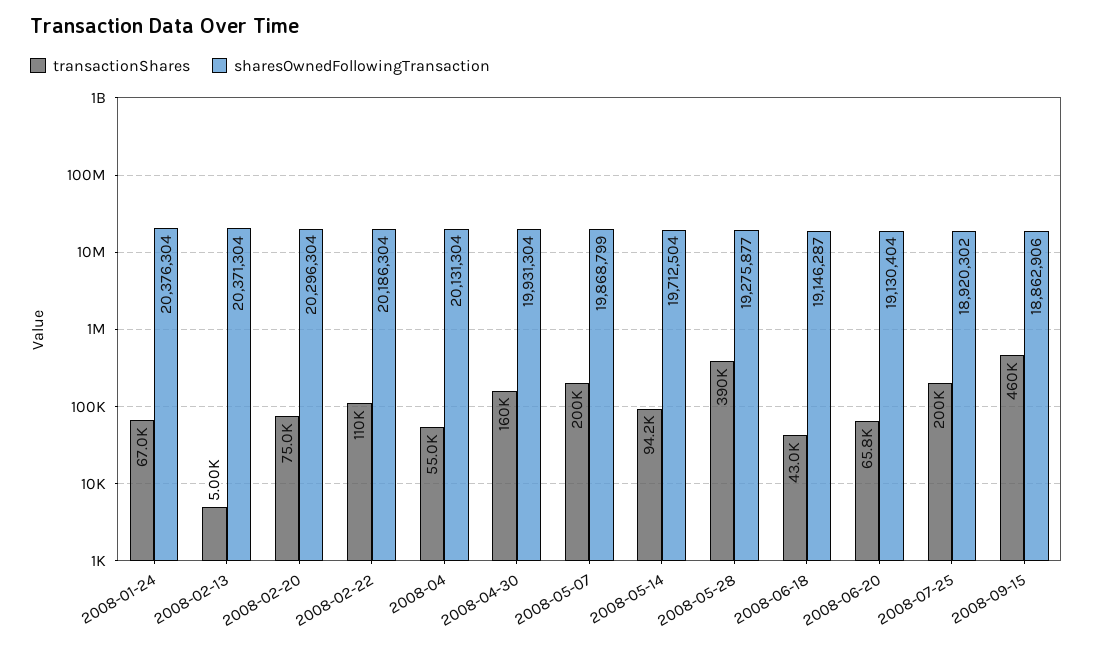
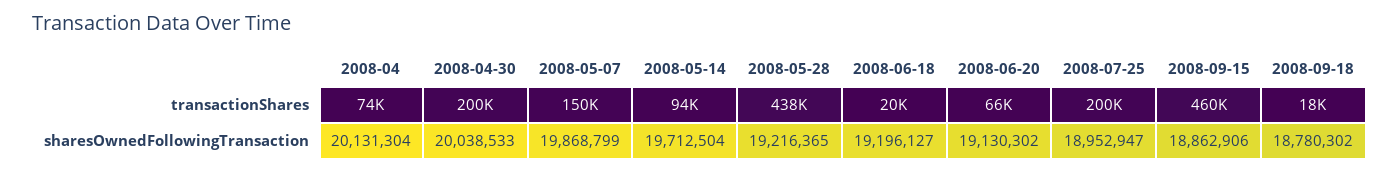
transactionShares, 2008-01-24: 67000 -> none
sharesOwnedFollowingTransaction, 2008-01-24: 20376304 -> none
transactionShares, 2008-02-13: 5000 -> none
sharesOwnedFollowingTransaction, 2008-02-13: 20371304 -> none
transactionShares, 2008-02-20: 75000 -> none
sharesOwnedFollowingTransaction, 2008-02-20: 20296304 -> none
transactionShares, 2008-02-22: 110000 -> none
sharesOwnedFollowingTransaction, 2008-02-22: 20186304 -> none
transactionShares, 2008-04: 55000 -> 74000
transactionShares, 2008-04-30: 160000 -> 200000
sharesOwnedFollowingTransaction, 2008-04-30: 19931304 -> 20038533
transactionShares, 2008-05-07: 200000 -> 150000
transactionShares, 2008-05-28: 390000 -> 438000
sharesOwnedFollowingTransaction, 2008-05-28: 19275877 -> 19216365
transactionShares, 2008-06-18: 43000 -> 20000
sharesOwnedFollowingTransaction, 2008-06-18: 19146287 -> 19196127
sharesOwnedFollowingTransaction, 2008-06-20: 19130404 -> 19130302
sharesOwnedFollowingTransaction, 2008-07-25: 18920302 -> 18952947
transactionShares, 2008-09-18: none -> 18000
sharesOwnedFollowingTransaction, 2008-09-18: none -> 18780302

